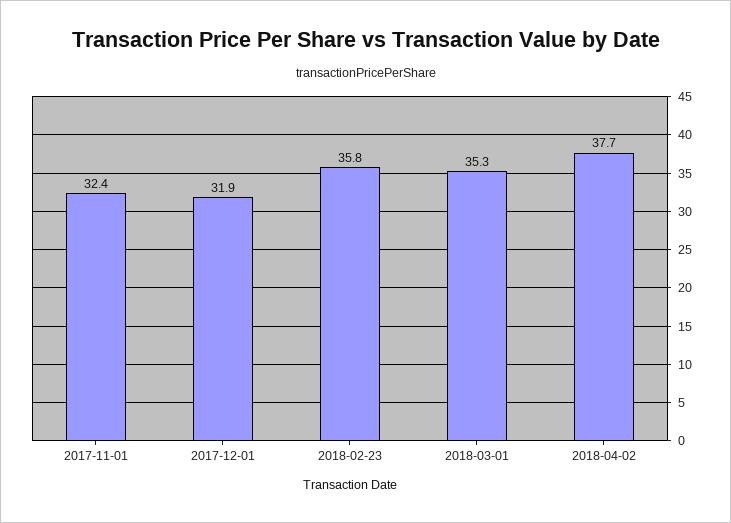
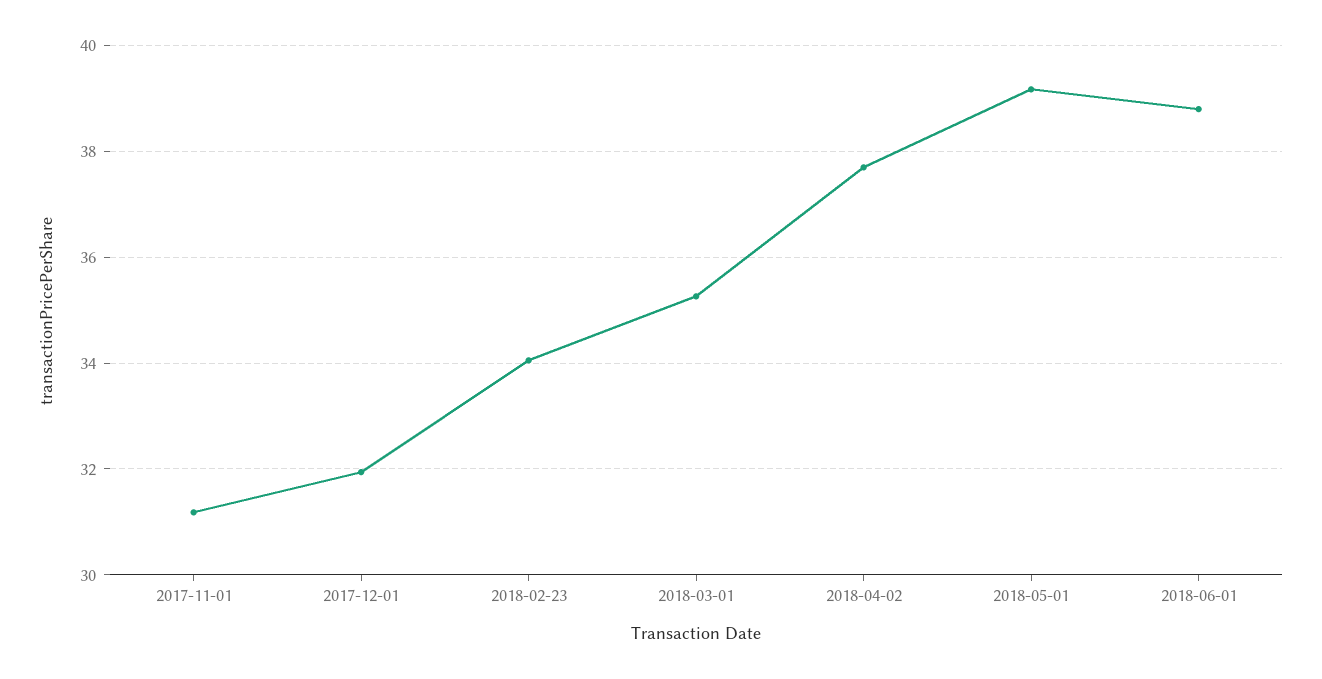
2017-11-01: 32.4 -> 31.2
2018-02-23: 35.8 -> 34
2018-05-01: none -> 39.2
2018-06-01: none -> 38.8

